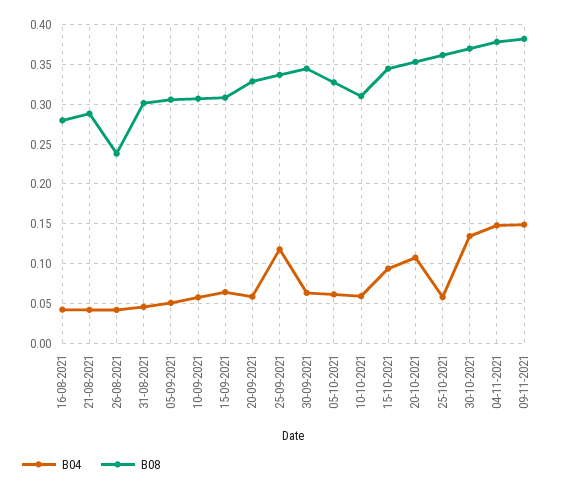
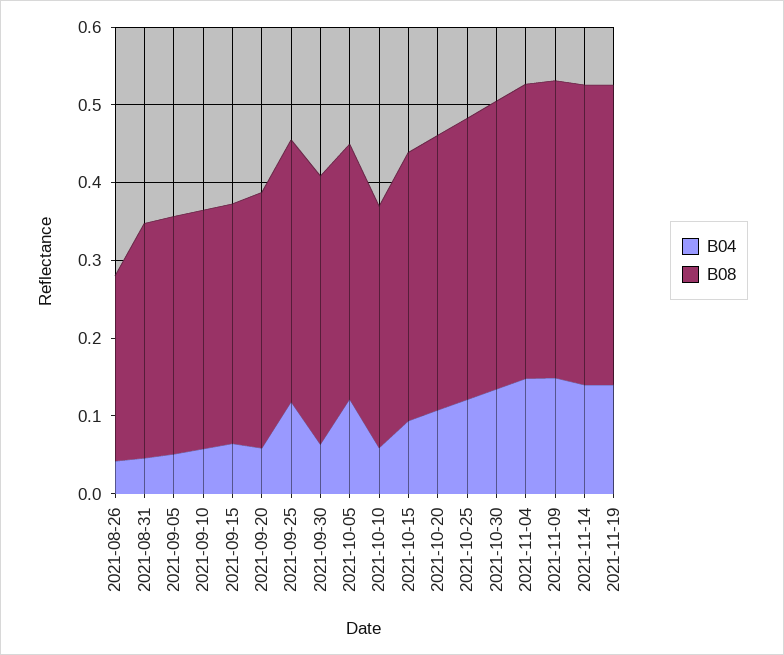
B04, 16-08-2021: 0.04 -> none
B08, 16-08-2021: 0.28 -> none
B04, 21-08-2021: 0.04 -> none
B08, 21-08-2021: 0.29 -> none
B04, 05-10-2021: 0.06 -> 0.12
B04, 25-10-2021: 0.06 -> 0.12
B04, 2021-11-14: none -> 0.14
B08, 2021-11-14: none -> 0.38
B04, 2021-11-19: none -> 0.14
B08, 2021-11-19: none -> 0.38

